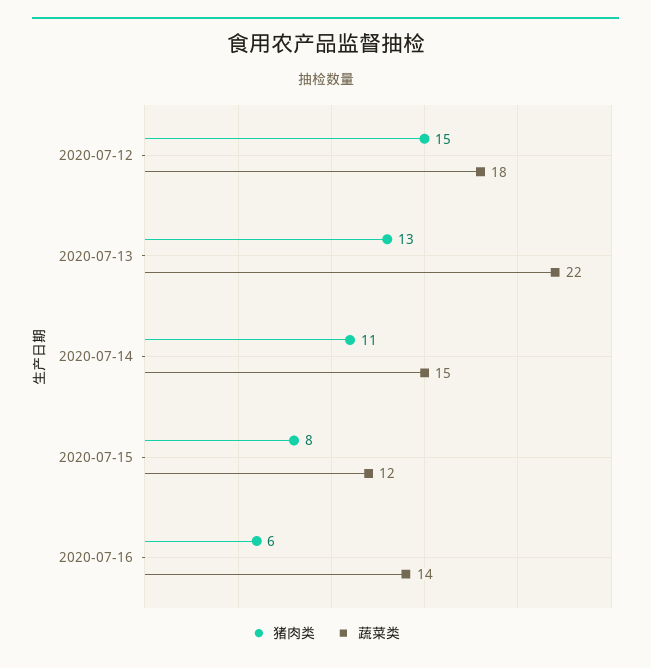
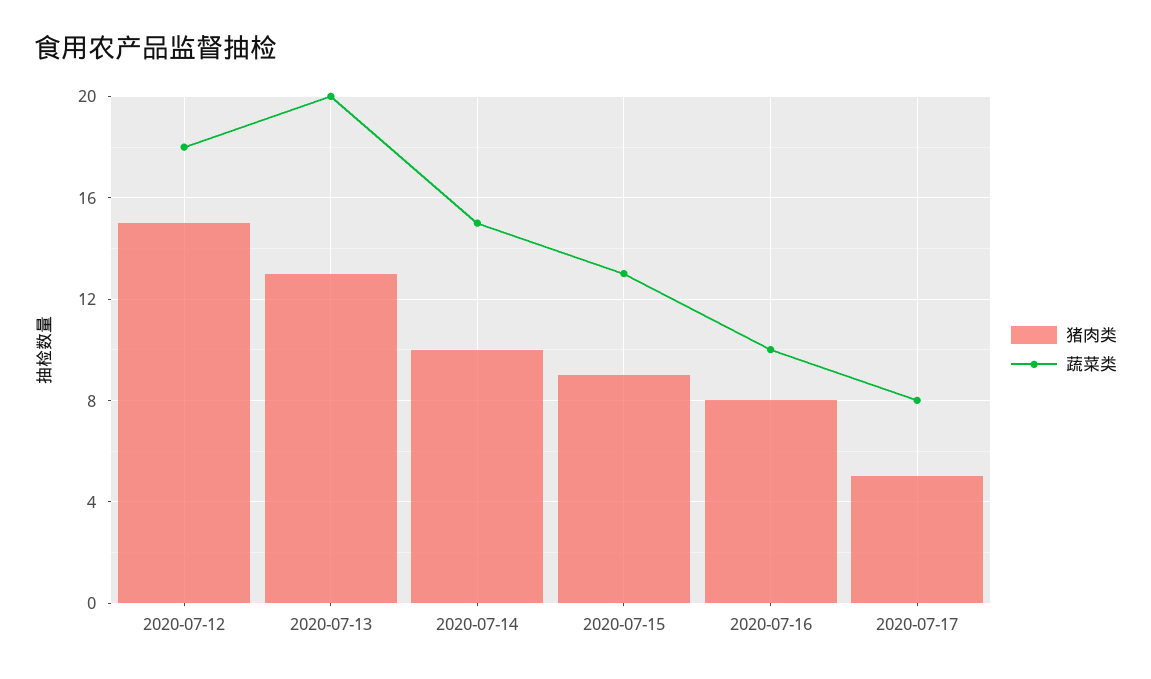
蔬菜类, 2020-07-13: 22 -> 20
猪肉类, 2020-07-14: 11 -> 10
猪肉类, 2020-07-15: 8 -> 9
蔬菜类, 2020-07-15: 12 -> 13
猪肉类, 2020-07-16: 6 -> 8
蔬菜类, 2020-07-16: 14 -> 10
猪肉类, 2020-07-17: none -> 5
蔬菜类, 2020-07-17: none -> 8

